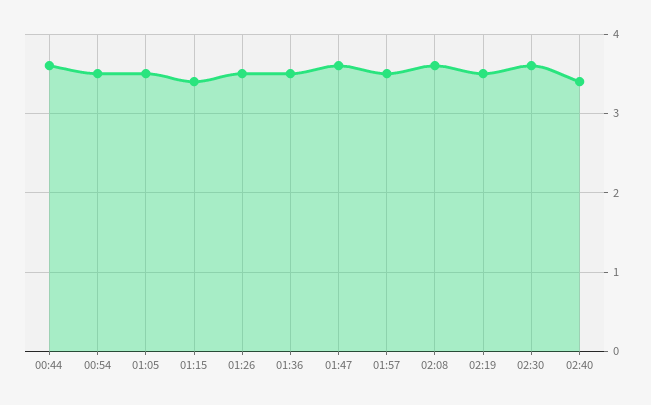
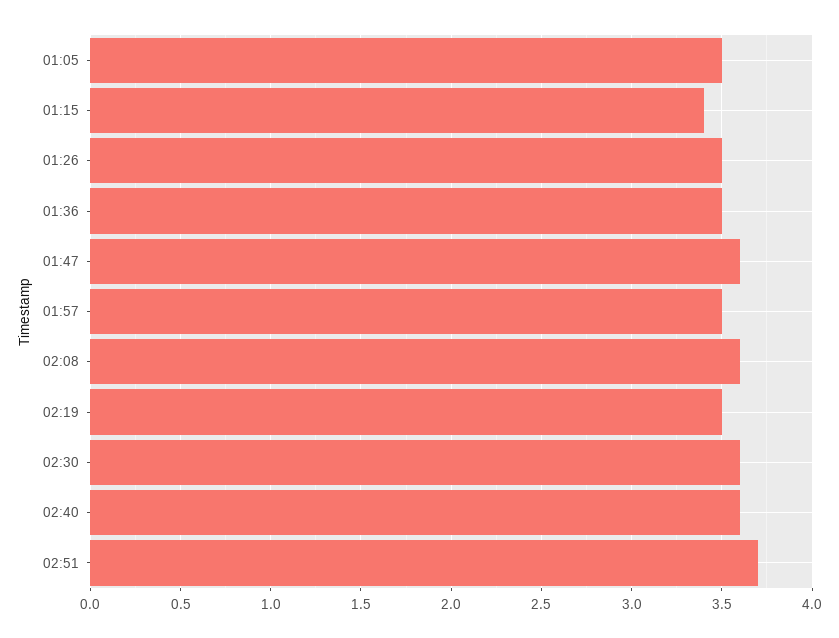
00:44: 3.6 -> none
00:54: 3.5 -> none
02:40: 3.4 -> 3.6
02:51: none -> 3.7

